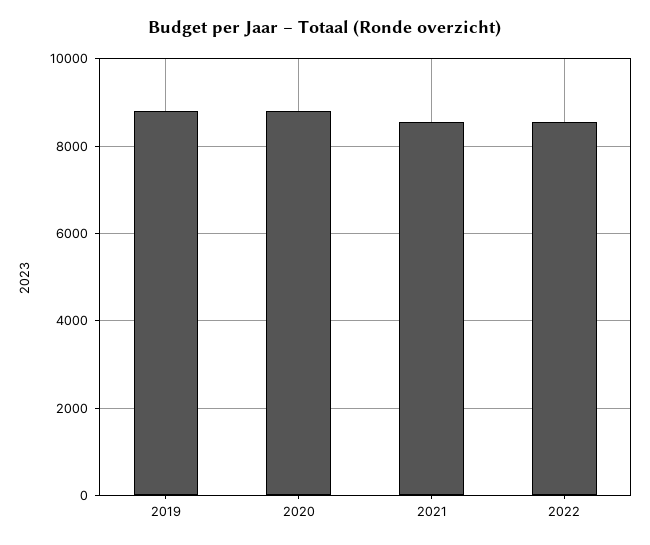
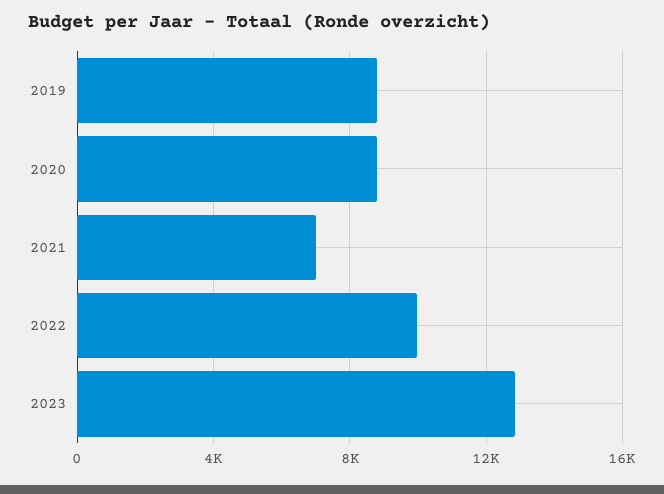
2021: 8600 -> 7000
2022: 8600 -> 10000
2023: none -> 13000

